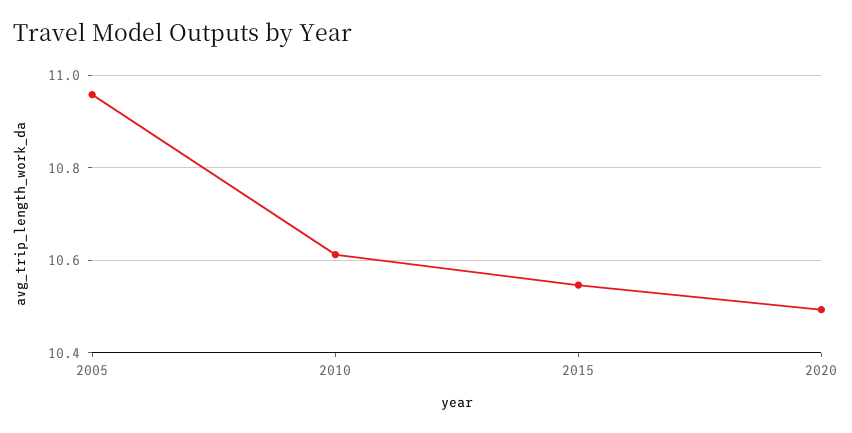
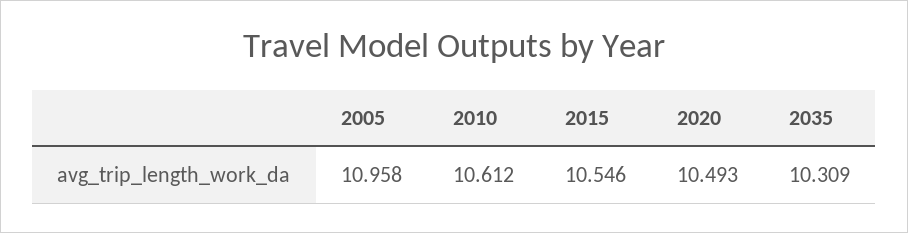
2035: none -> 10.309

